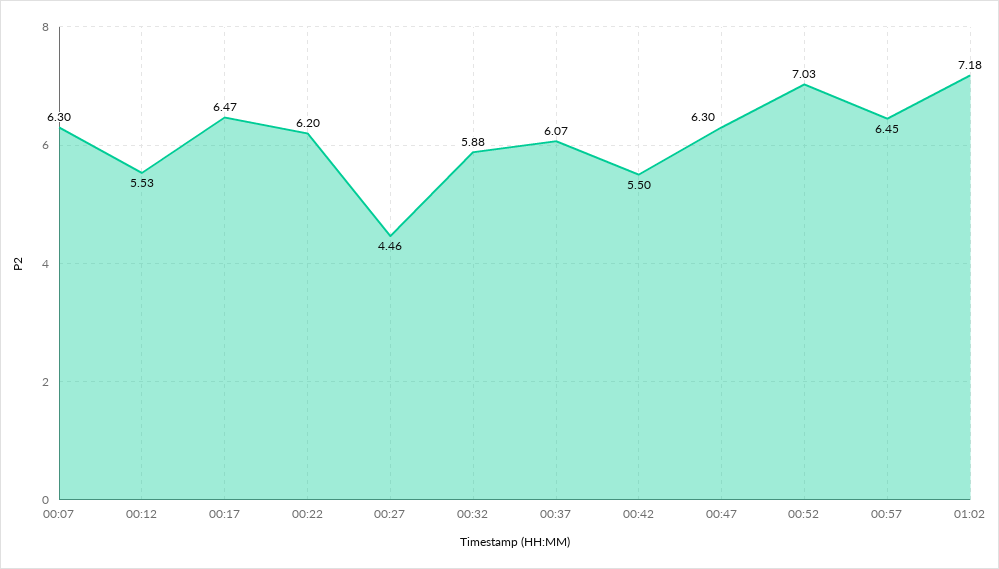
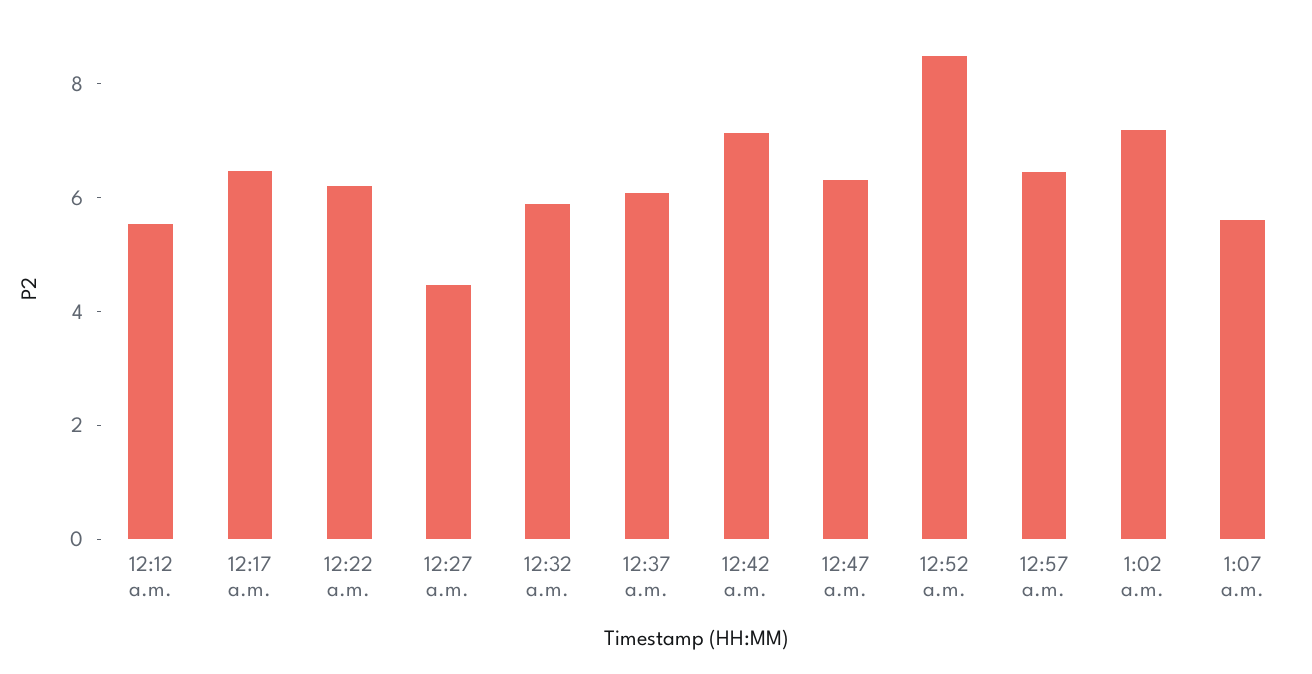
00:07: 6.3 -> none
00:42: 5.5 -> 7
00:52: 7.03 -> 8.5
1:07 a.m.: none -> 5.5

